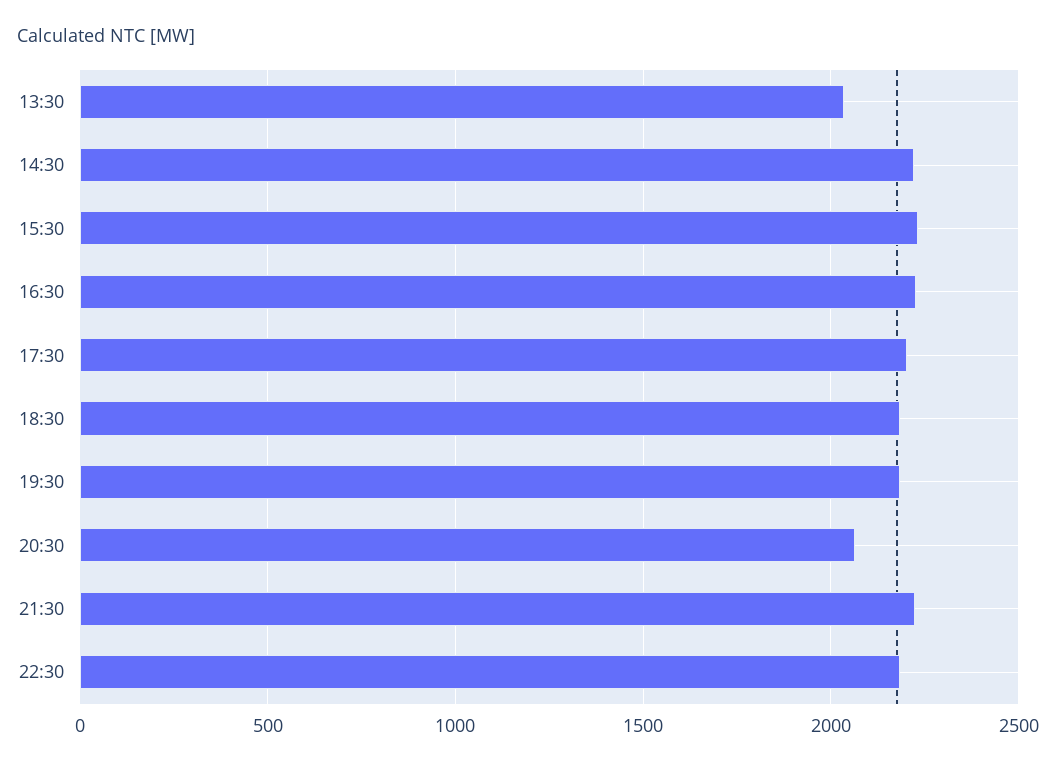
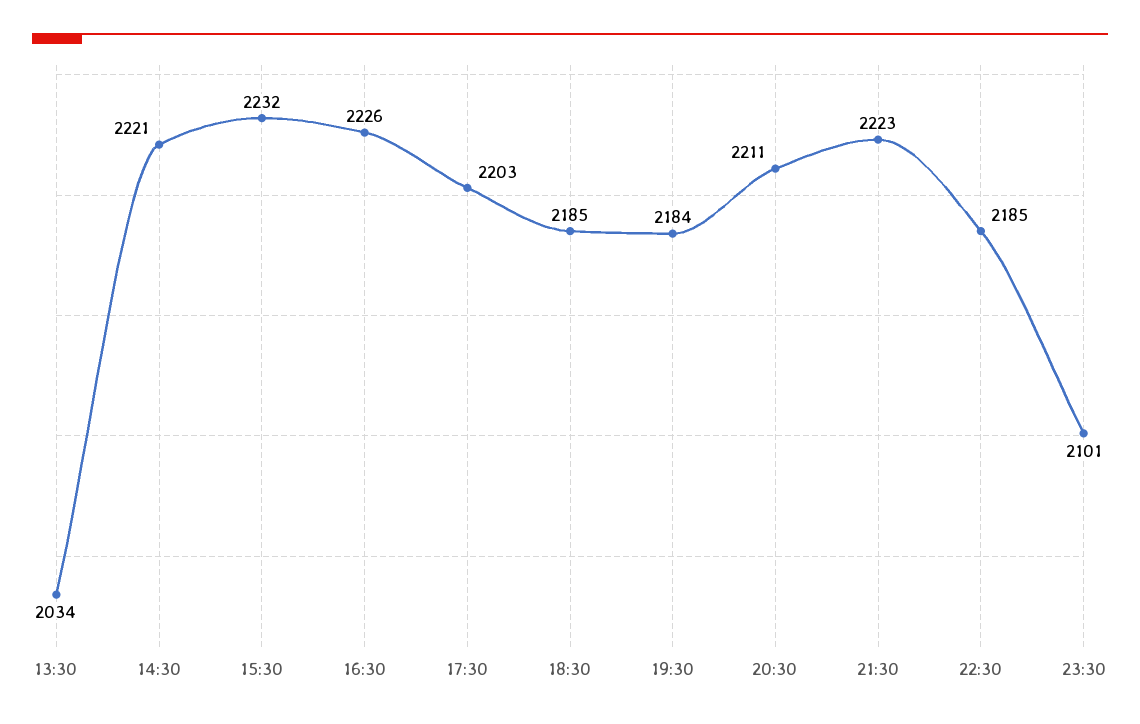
20:30: 2050 -> 2211
23:30: none -> 2101

